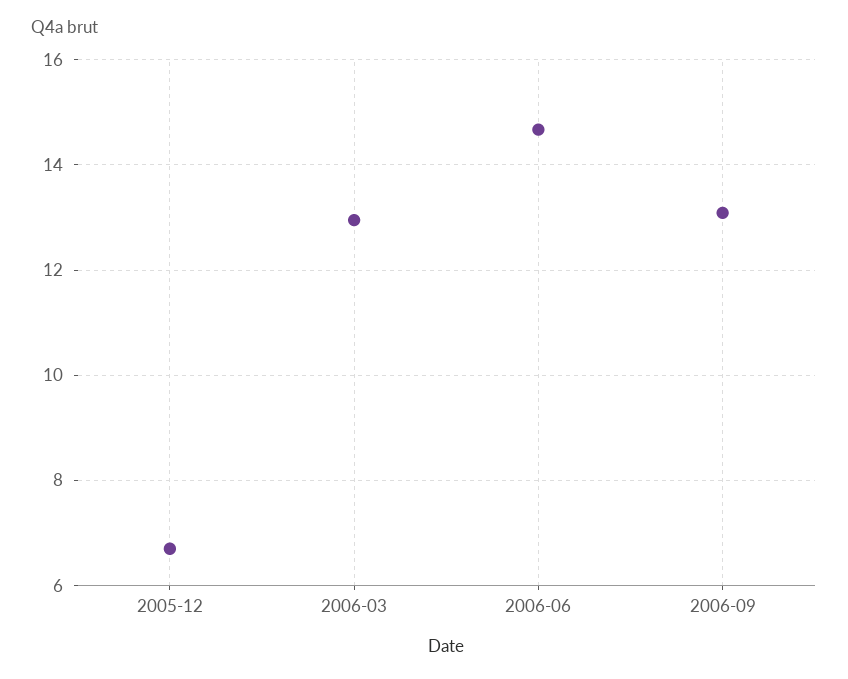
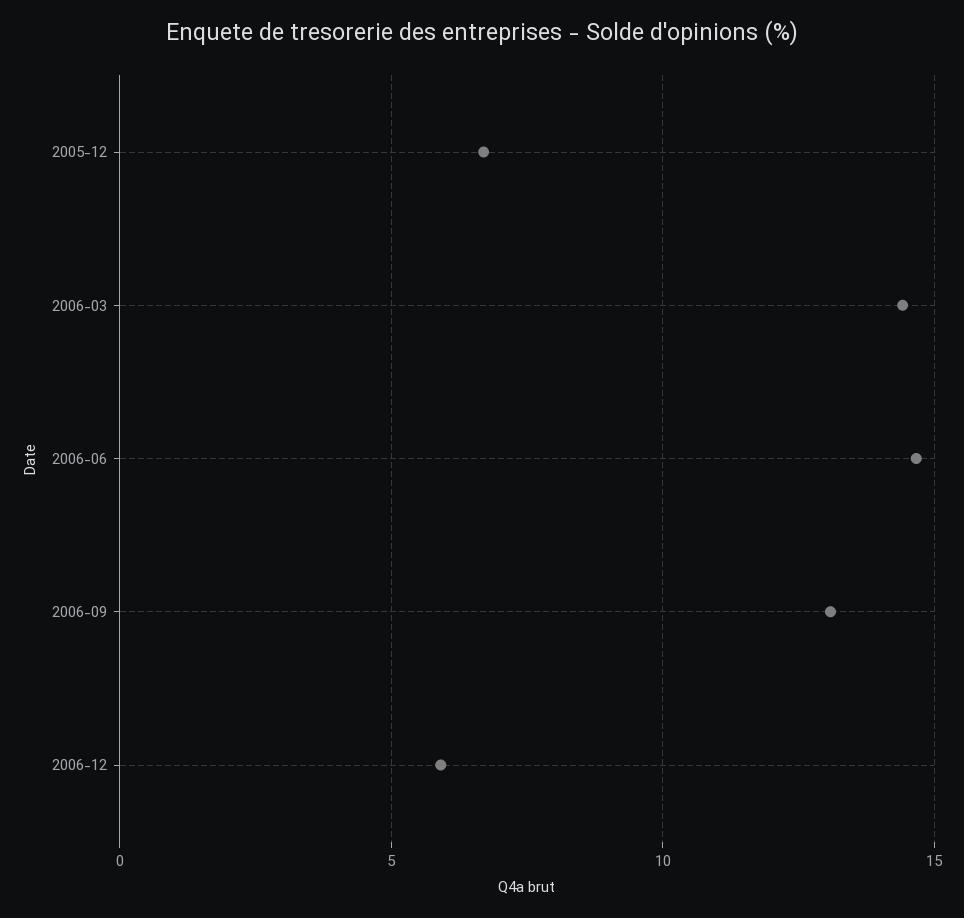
2006-03: 13 -> 14.5
2006-12: none -> 6

